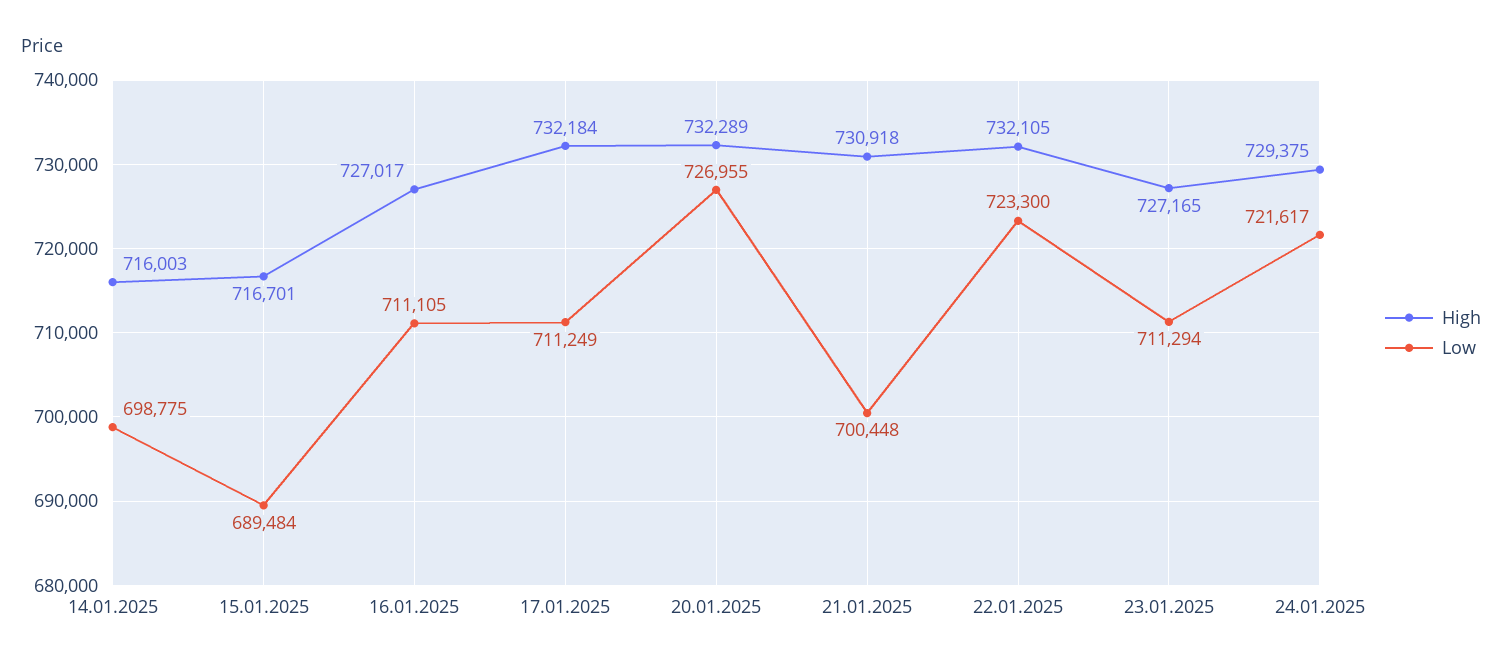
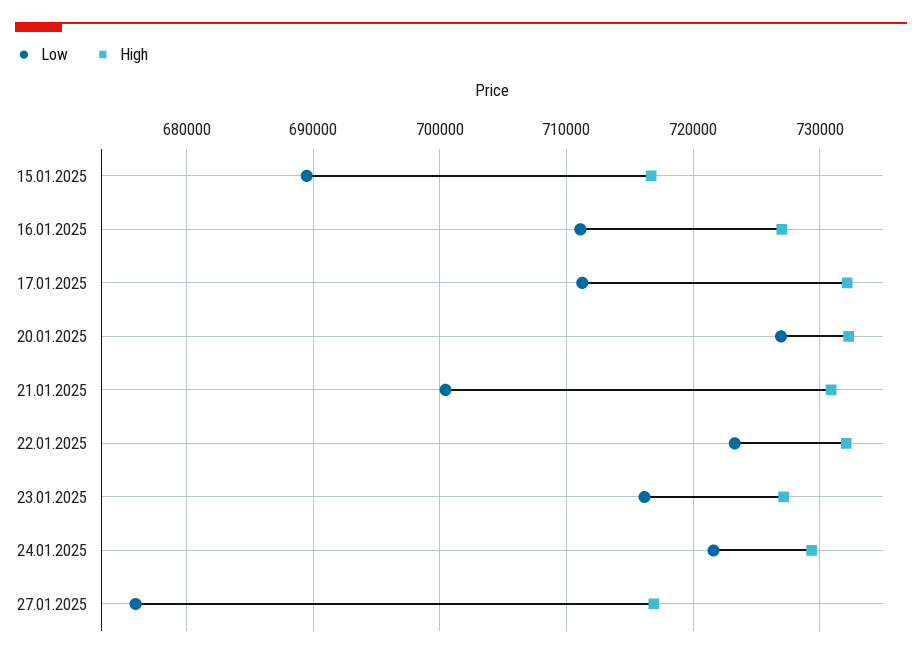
High, 14.01.2025: 716003 -> none
Low, 14.01.2025: 698775 -> none
Low, 23.01.2025: 711294 -> 716000
Low, 27.01.2025: none -> 676000
High, 27.01.2025: none -> 717000

